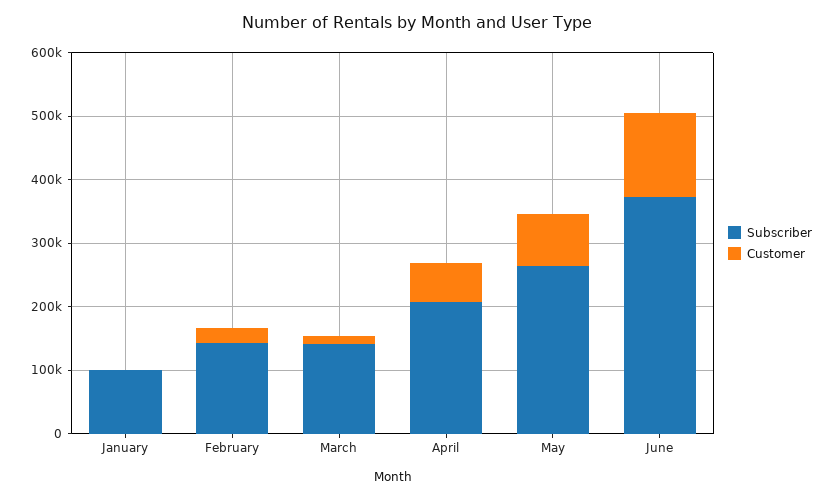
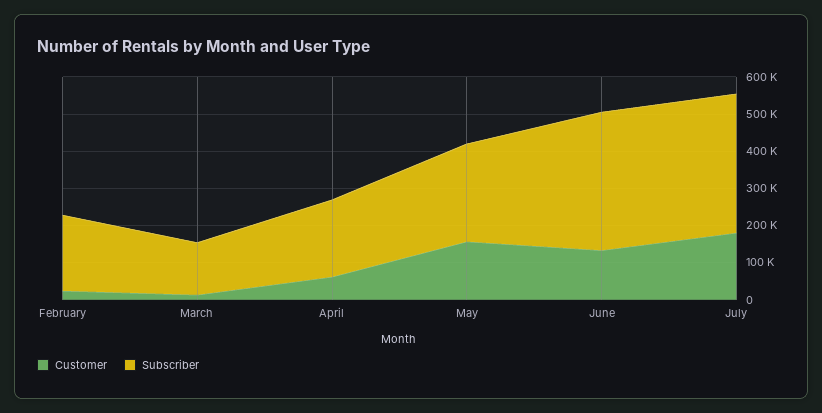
Subscriber, January: 100000 -> none
Customer, January: 0 -> none
Subscriber, February: 140000 -> 200000
Customer, May: 80000 -> 150000
Customer, July: none -> 175000
Subscriber, July: none -> 375000

